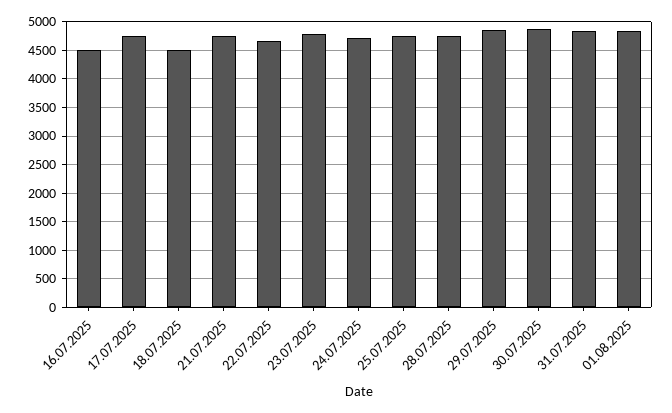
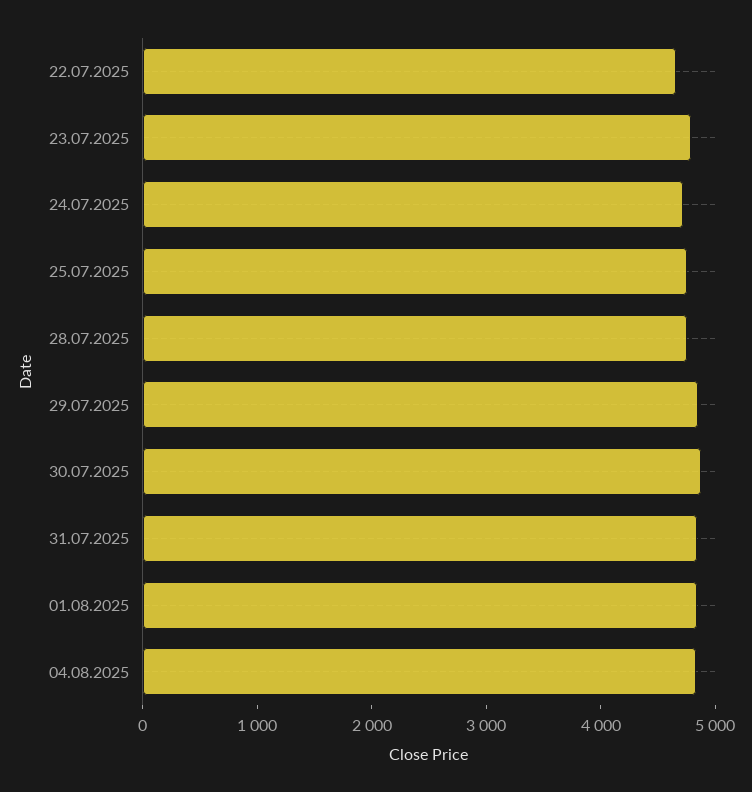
16.07.2025: 4500 -> none
17.07.2025: 4750 -> none
18.07.2025: 4500 -> none
21.07.2025: 4750 -> none
04.08.2025: none -> 4800

